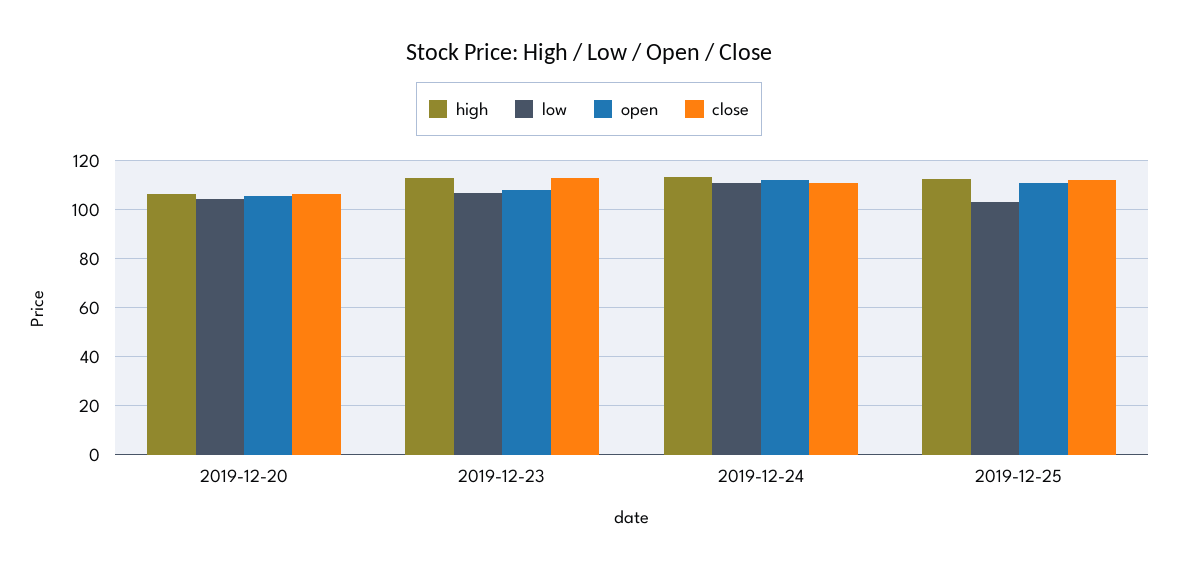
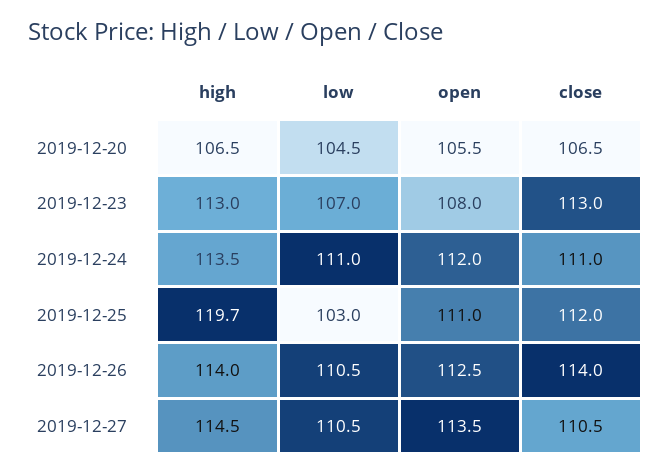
high, 2019-12-25: 112.5 -> 119.7
high, 2019-12-26: none -> 114
low, 2019-12-26: none -> 110.5
open, 2019-12-26: none -> 112.5
close, 2019-12-26: none -> 114
high, 2019-12-27: none -> 114.5
low, 2019-12-27: none -> 110.5
open, 2019-12-27: none -> 113.5
close, 2019-12-27: none -> 110.5

